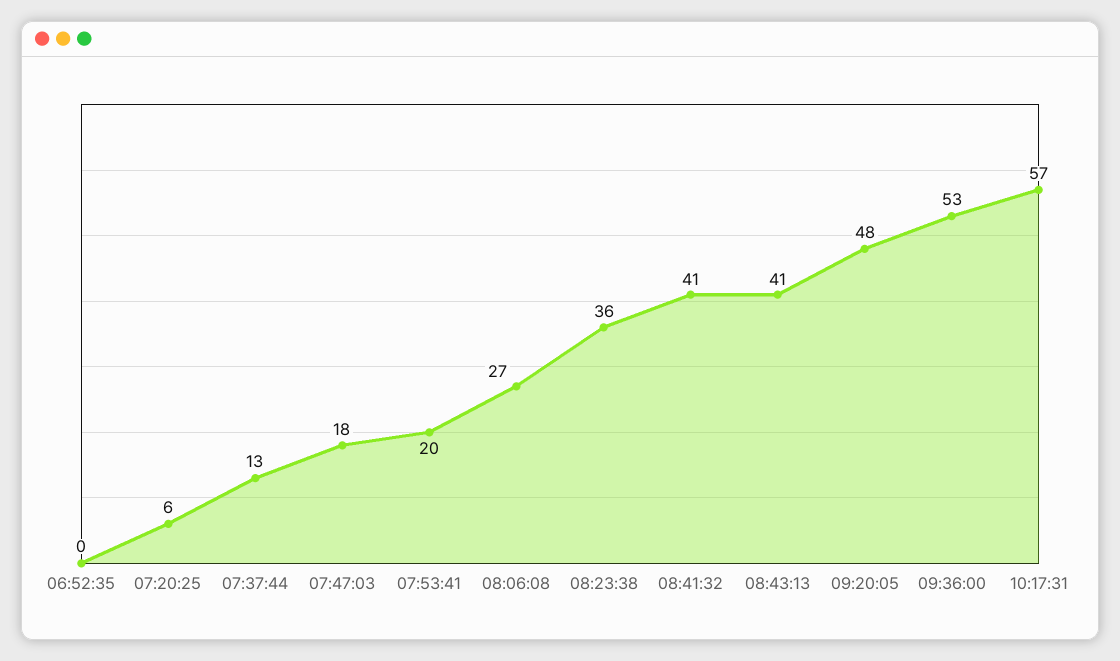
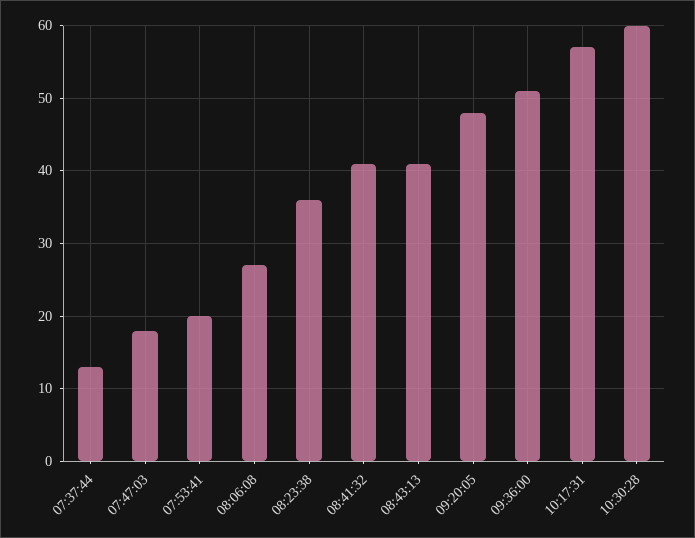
06:52:35: 0 -> none
07:20:25: 6 -> none
09:36:00: 53 -> 51
10:30:28: none -> 60

